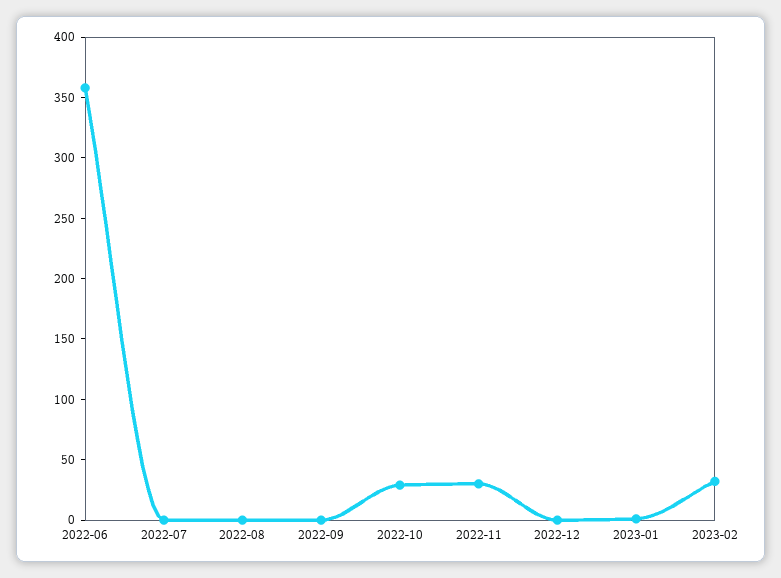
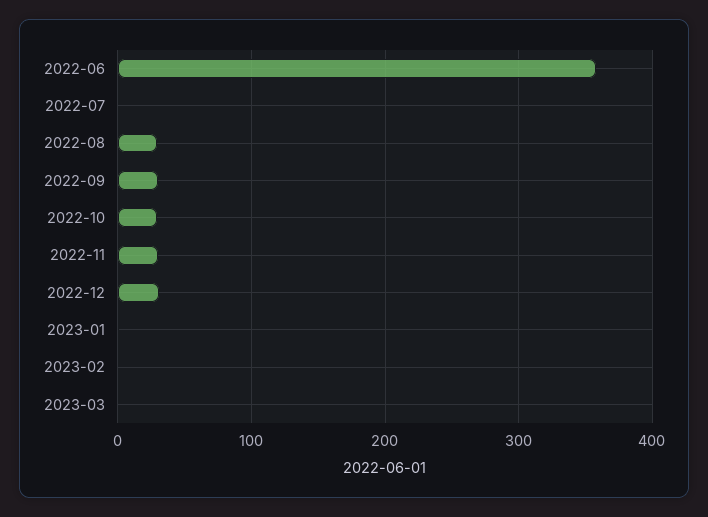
2022-08: 0 -> 30
2022-09: 0 -> 30
2022-12: 0 -> 30
2023-02: 30 -> 0
2023-03: none -> 0

